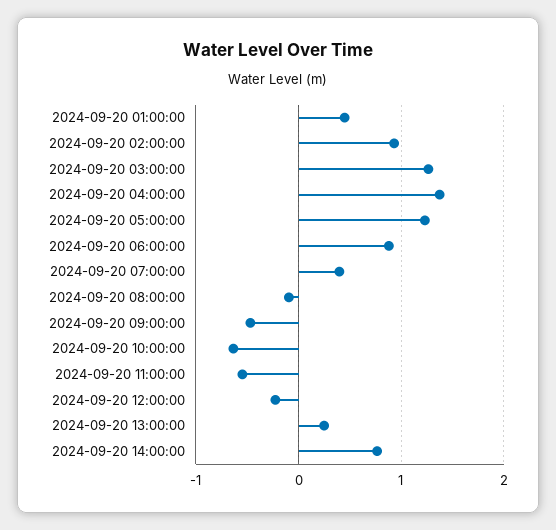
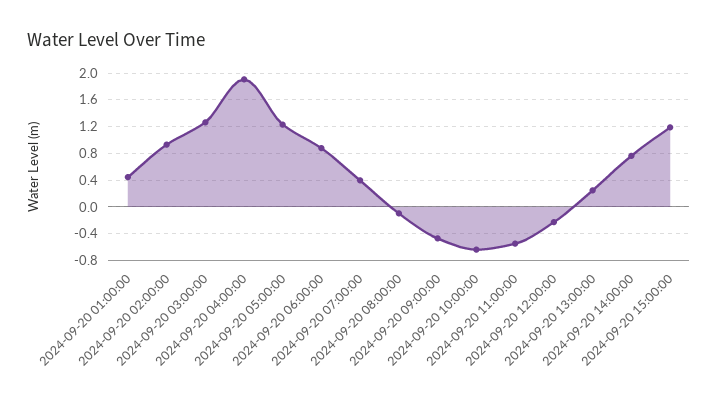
2024-09-20 04:00:00: 1.4 -> 1.9
2024-09-20 15:00:00: none -> 1.2

